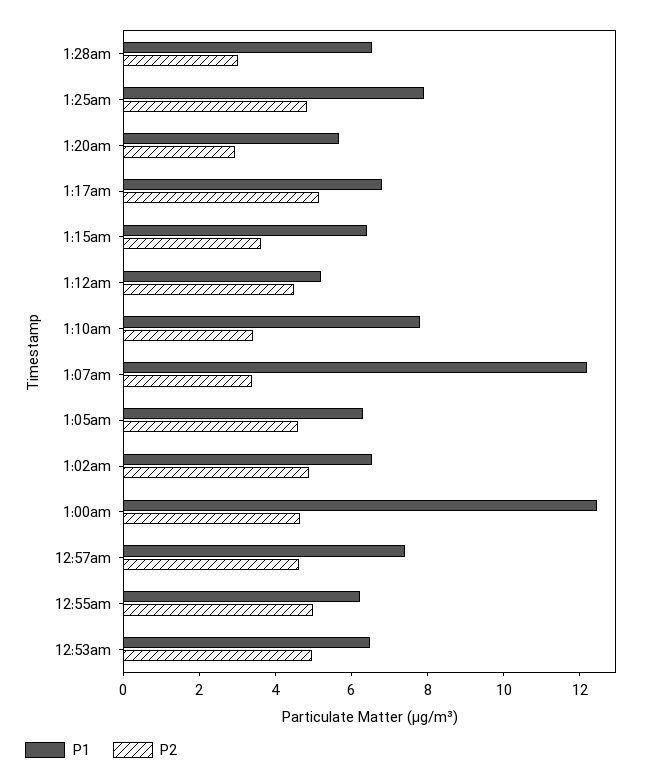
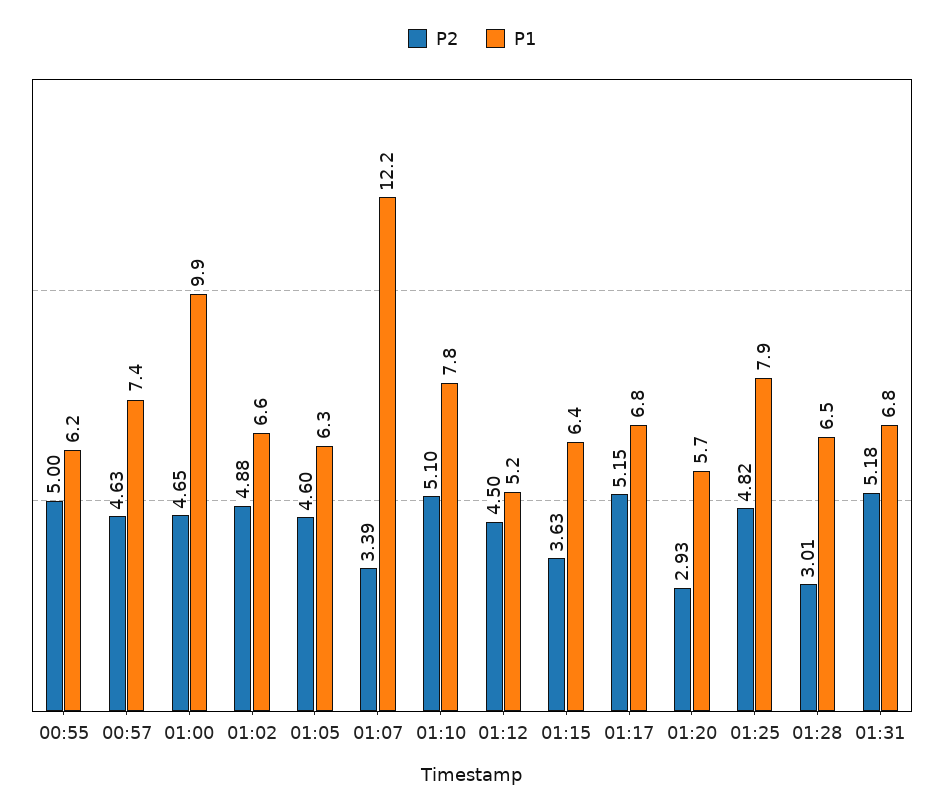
P2, 1:10am: 3.5 -> 5.1
P1, 1:00am: 12.5 -> 9.9
P1, 12:53am: 6.5 -> none
P2, 12:53am: 5 -> none
P2, 01:31: none -> 5.18
P1, 01:31: none -> 6.8

